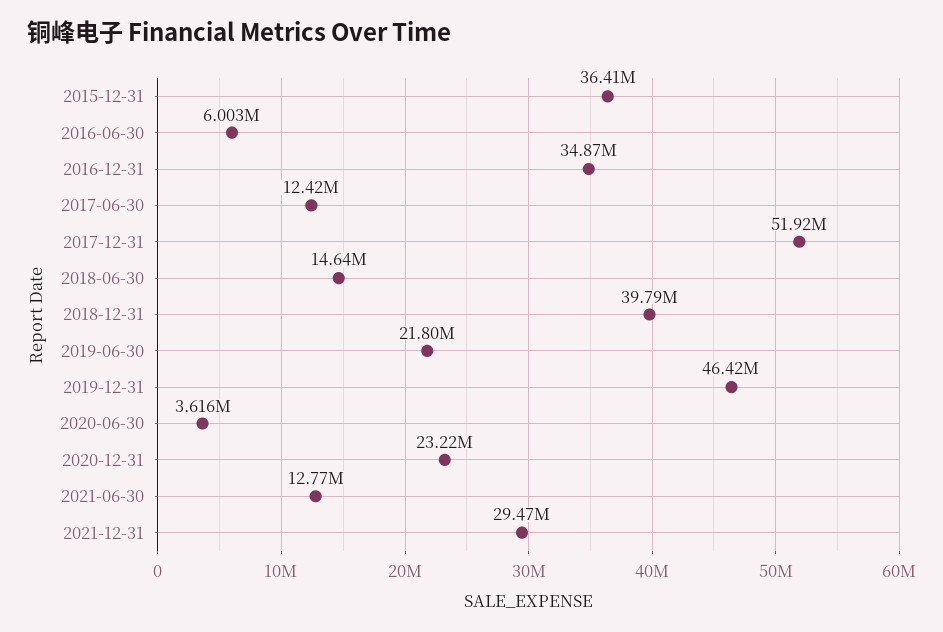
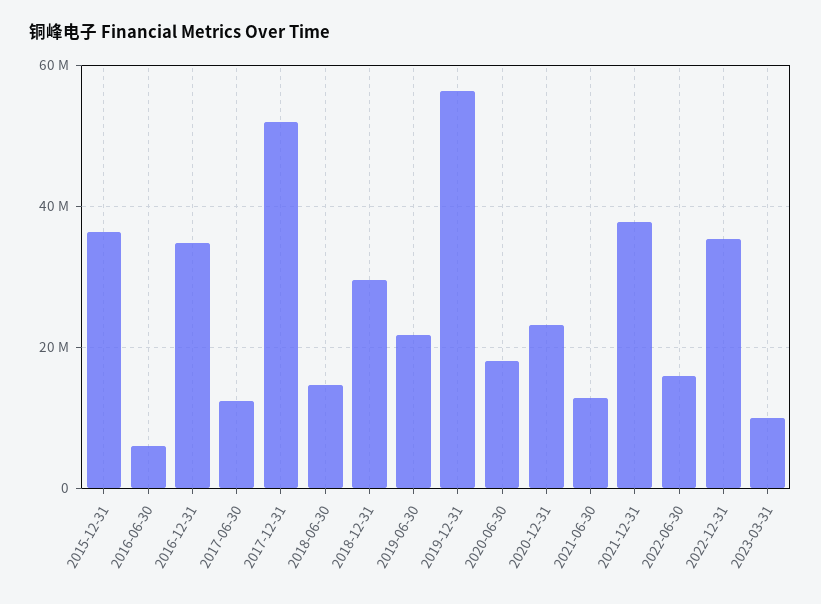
2018-12-31: 39790000 -> 30000000
2019-12-31: 46420000 -> 56000000
2020-06-30: 3616000 -> 18000000
2021-12-31: 29470000 -> 38000000
2022-06-30: none -> 16000000
2022-12-31: none -> 36000000
2023-03-31: none -> 10000000

